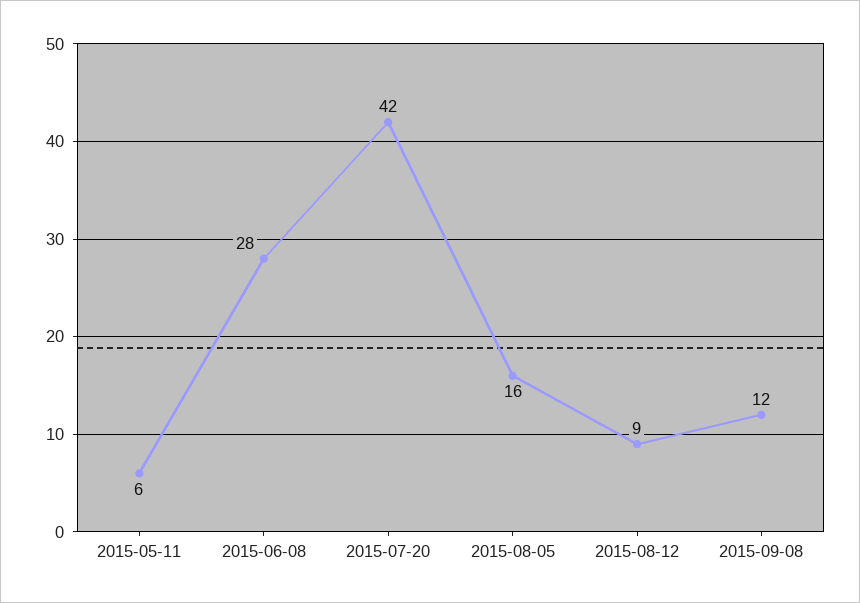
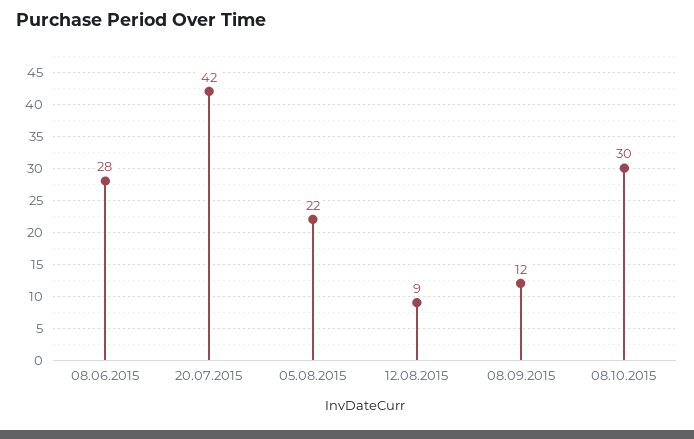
2015-05-11: 6 -> none
2015-08-05: 16 -> 22
08.10.2015: none -> 30

